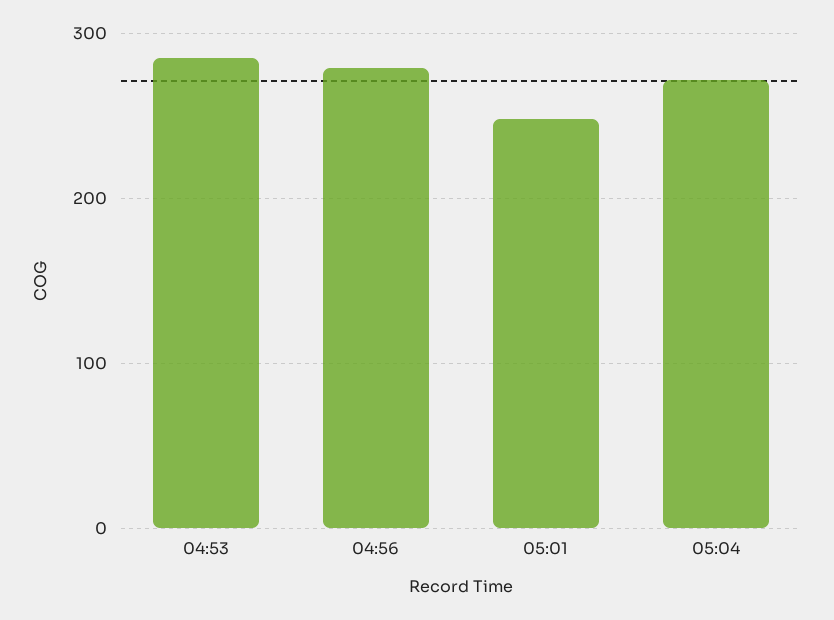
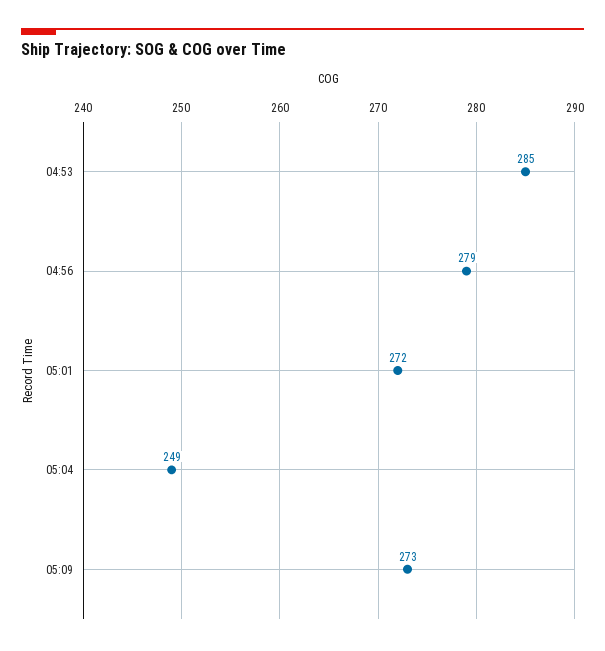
05:01: 250 -> 272
05:04: 270 -> 249
05:09: none -> 273

